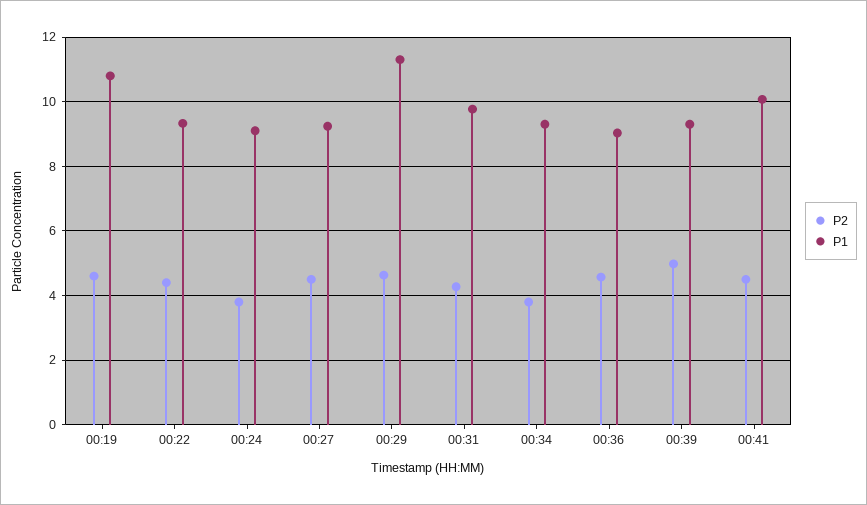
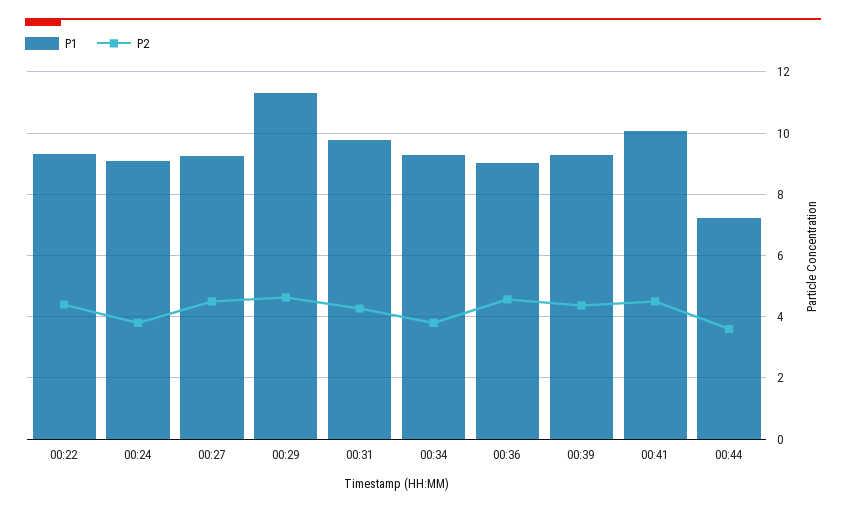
P2, 00:19: 4.6 -> none
P1, 00:19: 10.8 -> none
P2, 00:39: 5 -> 4.4
P1, 00:44: none -> 7.2
P2, 00:44: none -> 3.6

